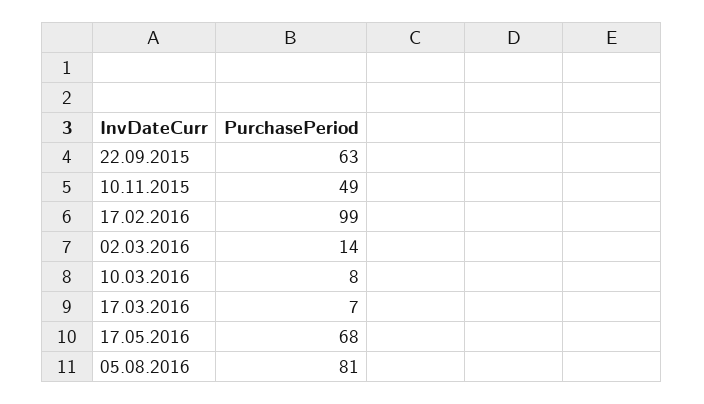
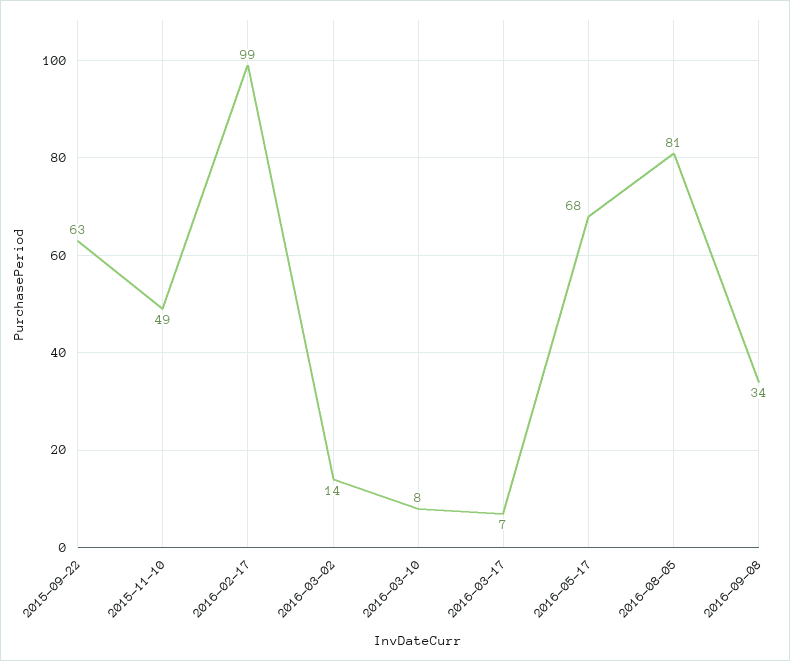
2016-09-08: none -> 34

